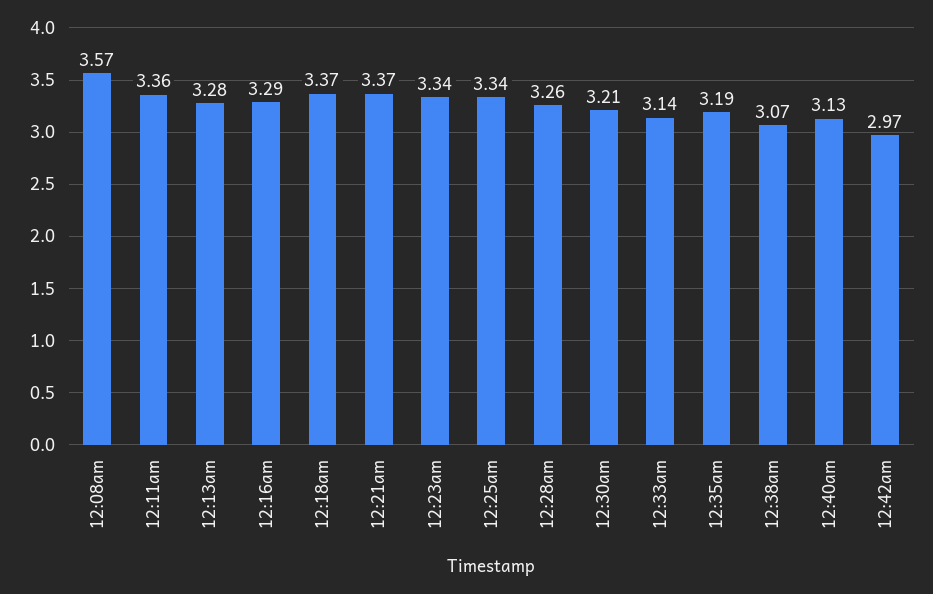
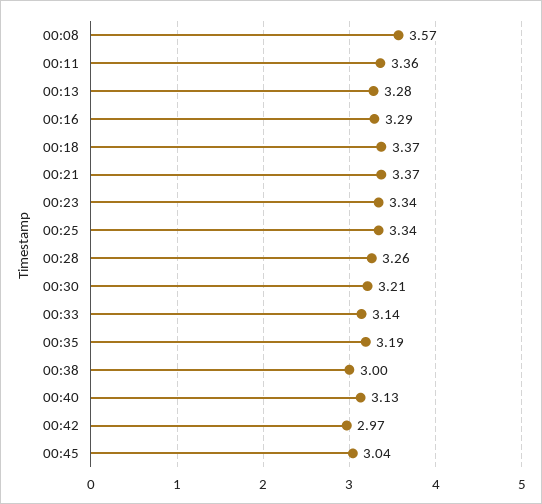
12:38am: 3.07 -> 3
00:45: none -> 3.04

